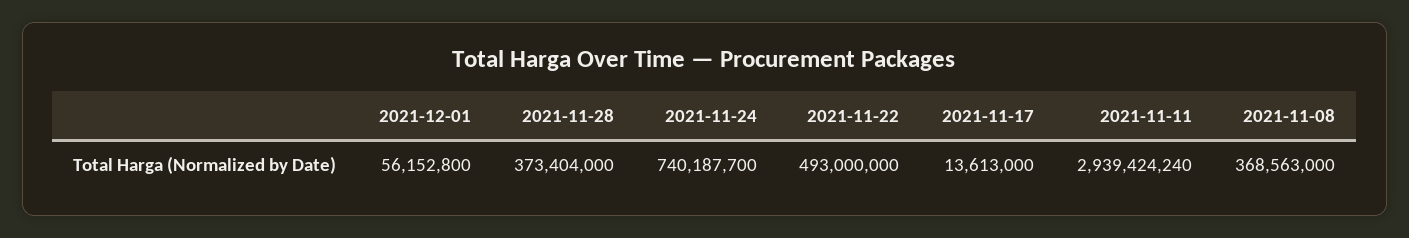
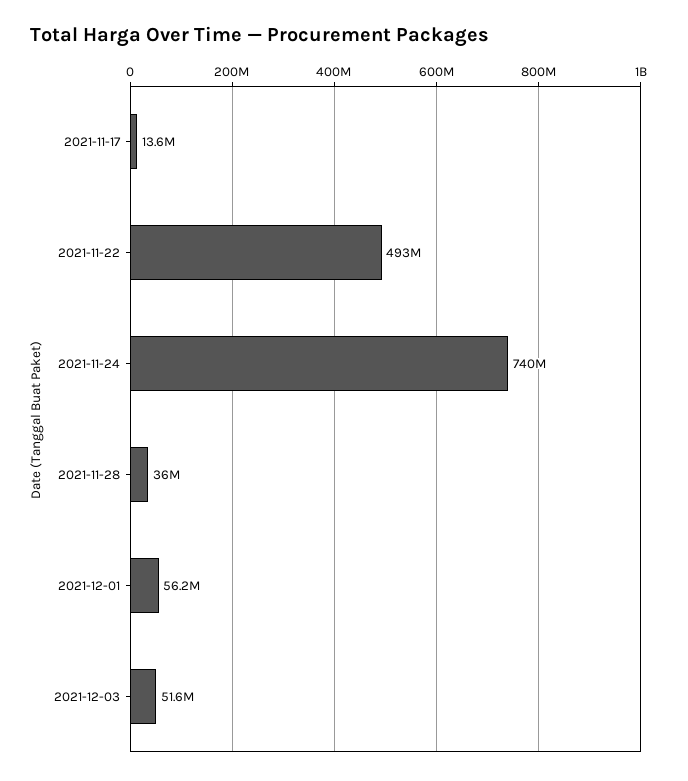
2021-11-28: 373404000 -> 36000000
2021-11-11: 2939424240 -> none
2021-11-08: 368563000 -> none
2021-12-03: none -> 51600000

